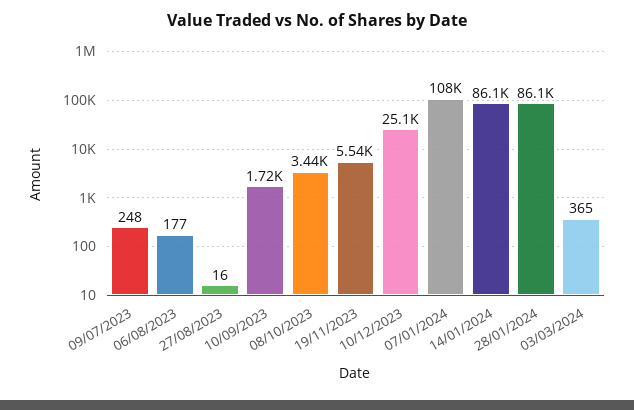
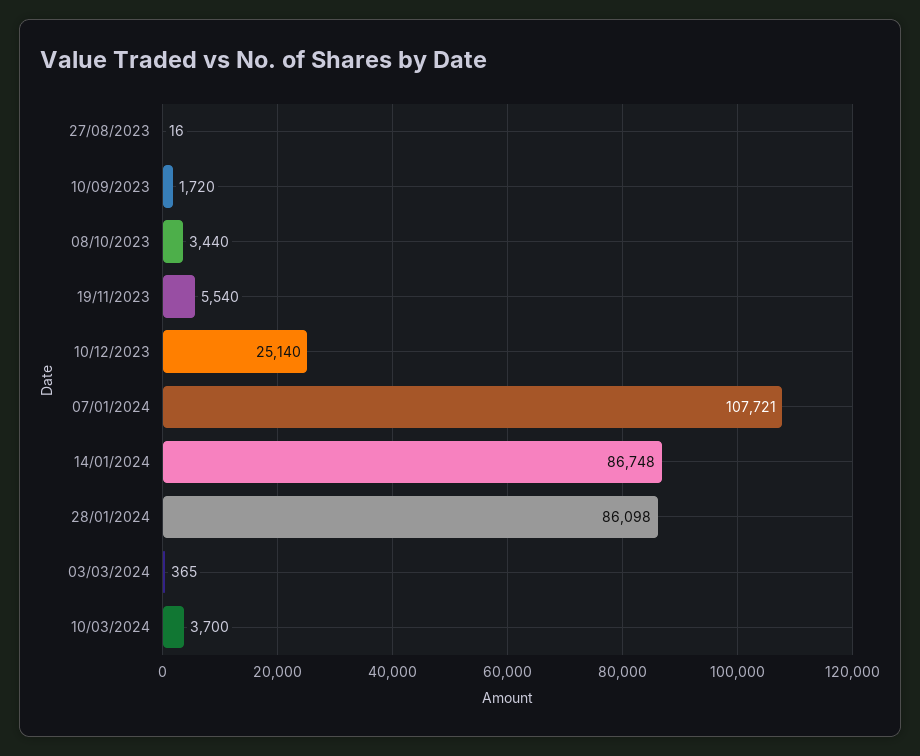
09/07/2023: 248 -> none
06/08/2023: 177 -> none
14/01/2024: 86100 -> 86748
10/03/2024: none -> 3700

